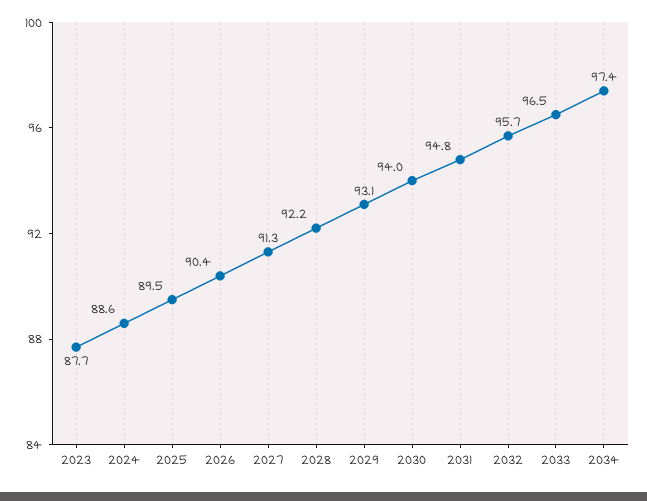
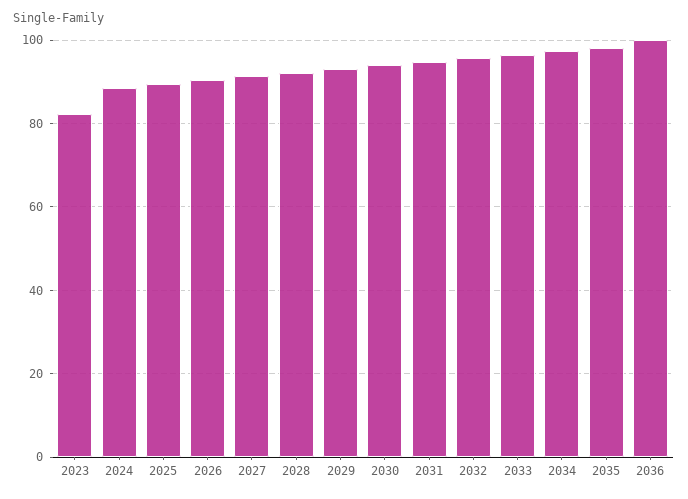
2023: 87.7 -> 82
2035: none -> 98
2036: none -> 100

